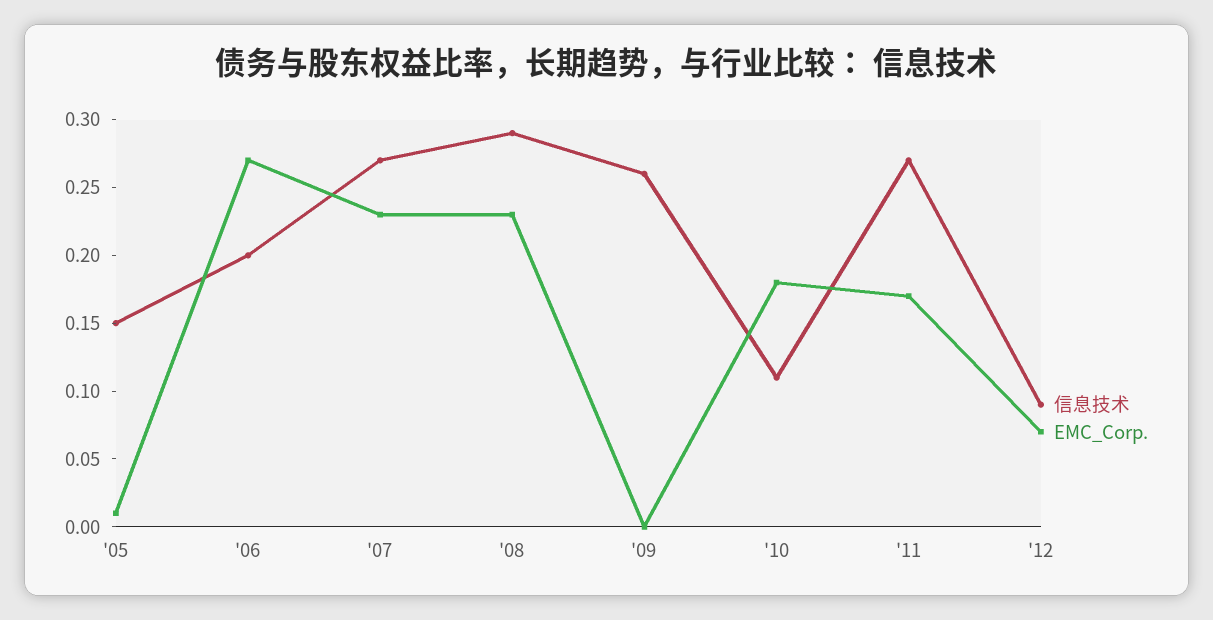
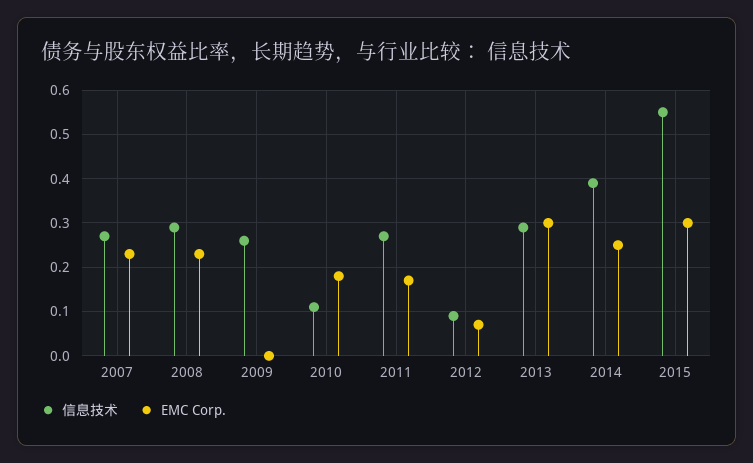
信息技术, '05: 0.15 -> none
EMC_Corp., '05: 0.01 -> none
信息技术, '06: 0.2 -> none
EMC_Corp., '06: 0.27 -> none
信息技术, 2013: none -> 0.3
EMC_Corp., 2013: none -> 0.3
信息技术, 2014: none -> 0.4
EMC_Corp., 2014: none -> 0.25
信息技术, 2015: none -> 0.55
EMC_Corp., 2015: none -> 0.3

